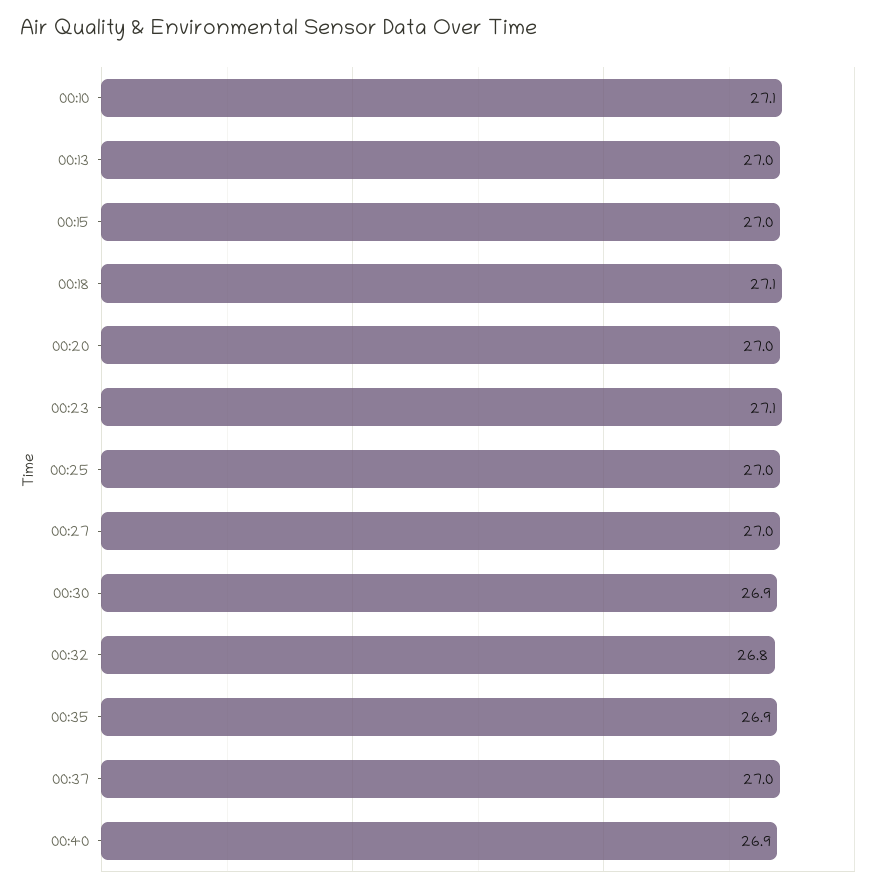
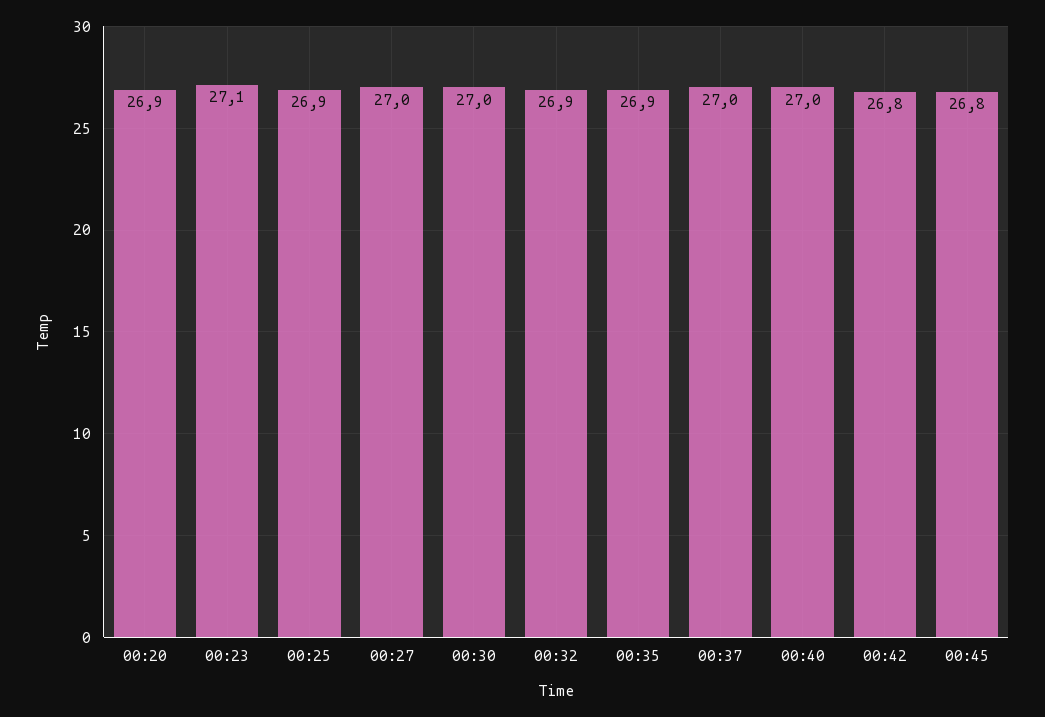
00:10: 27.1 -> none
00:13: 27 -> none
00:15: 27 -> none
00:18: 27.1 -> none
00:20: 27 -> 26.9
00:25: 27 -> 26.9
00:30: 26.9 -> 27
00:32: 26.8 -> 26.9
00:40: 26.9 -> 27
00:42: none -> 26.8
00:45: none -> 26.8

